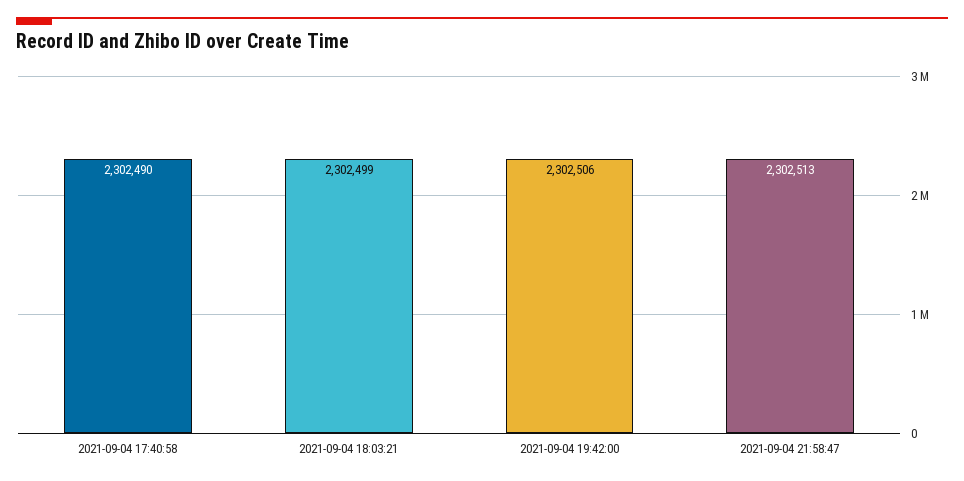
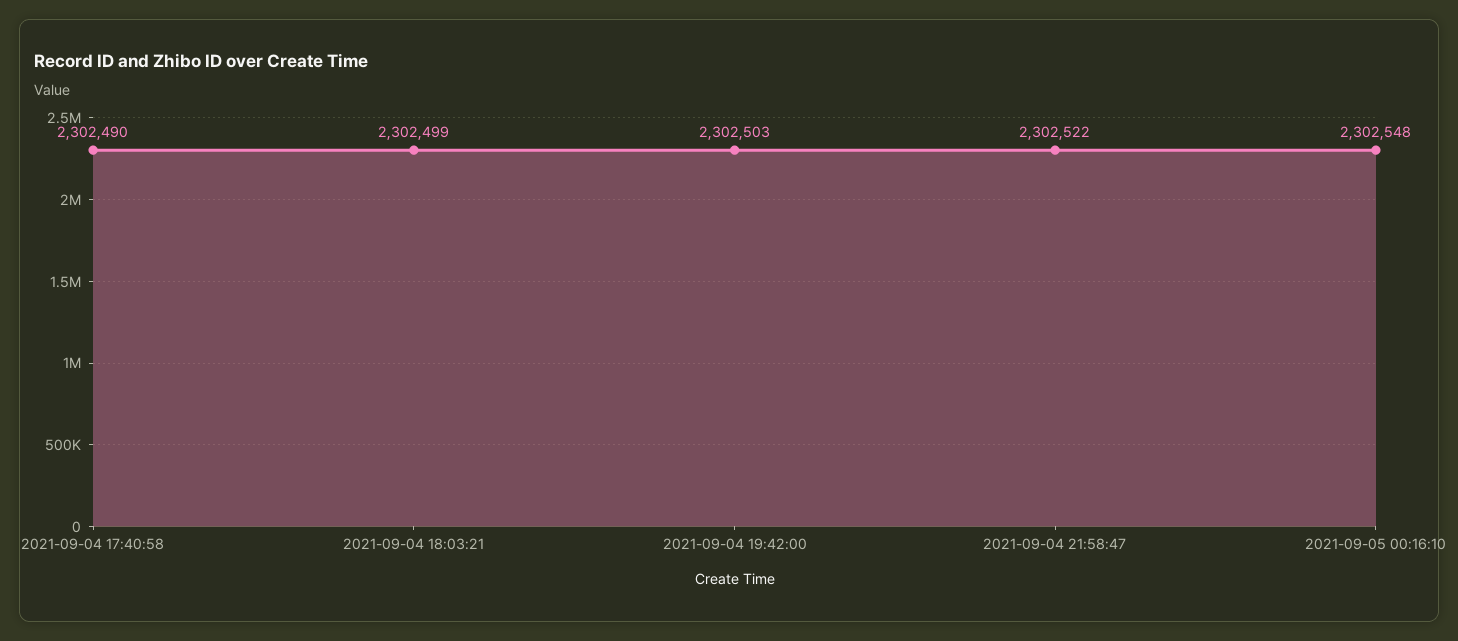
2021-09-04 19:42:00: 2302506 -> 2302503
2021-09-04 21:58:47: 2302513 -> 2302522
2021-09-05 00:16:10: none -> 2302548

